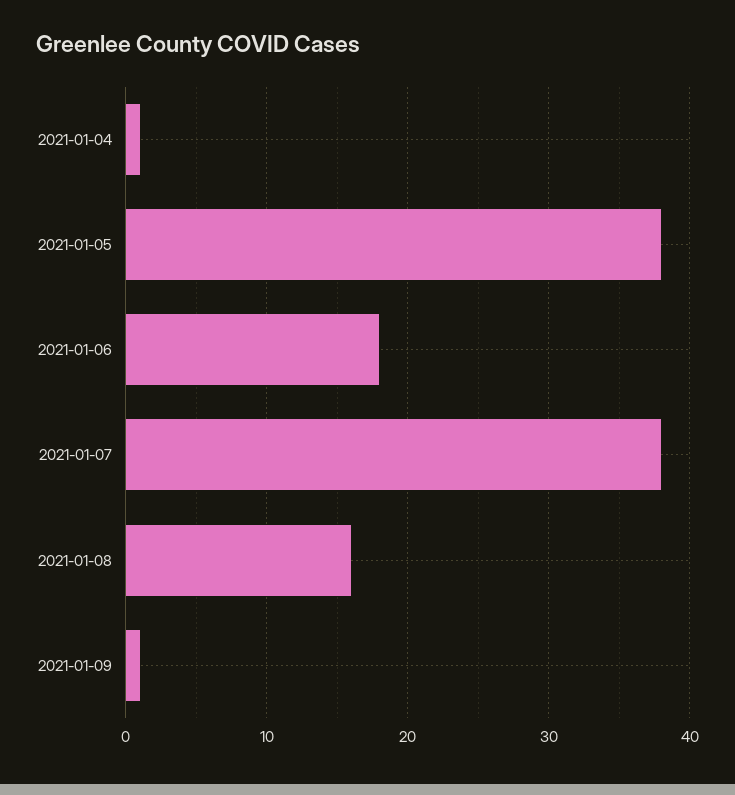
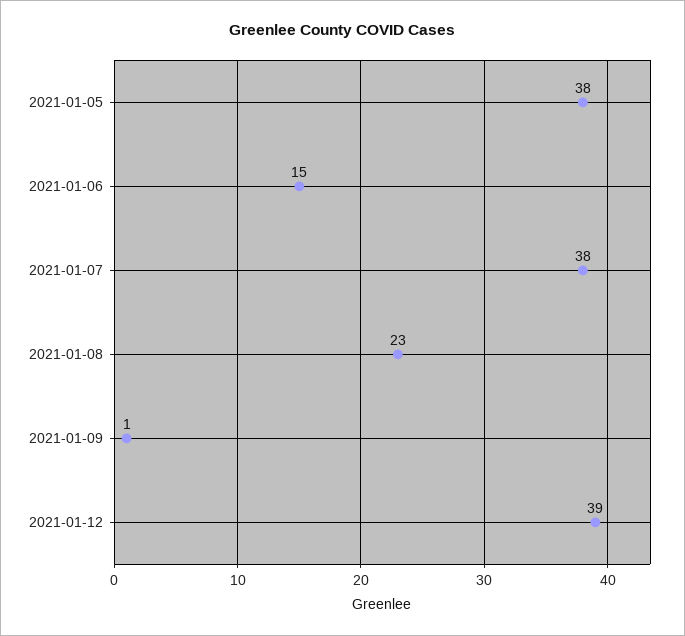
2021-01-04: 1 -> none
2021-01-06: 18 -> 15
2021-01-08: 16 -> 23
2021-01-12: none -> 39

